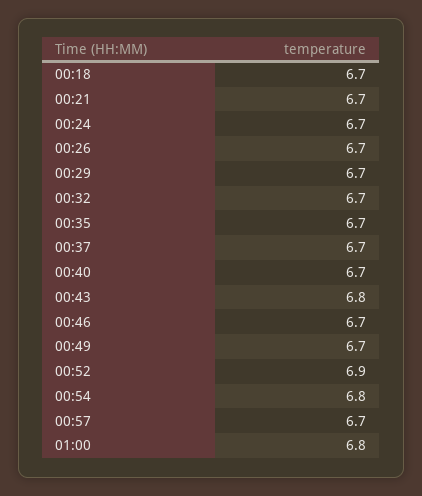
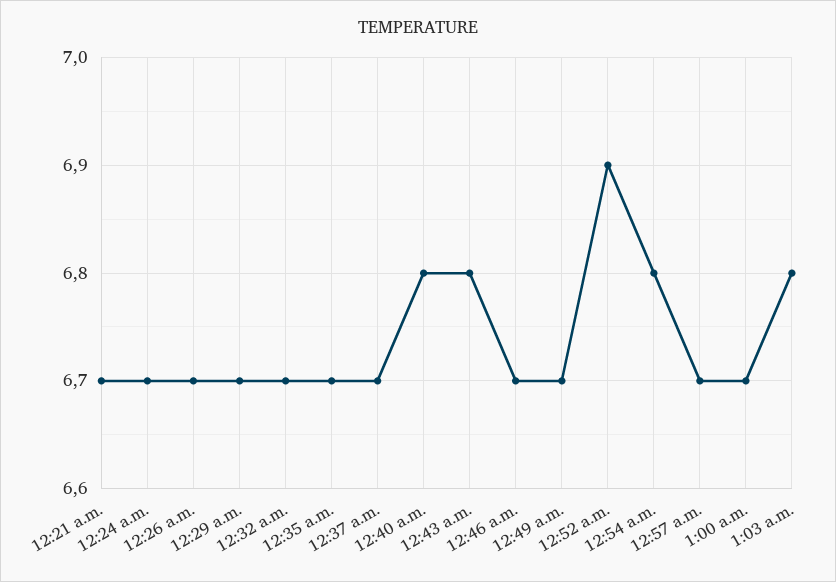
00:18: 6.7 -> none
00:40: 6.7 -> 6.8
01:00: 6.8 -> 6.7
1:03 a.m.: none -> 6.8

